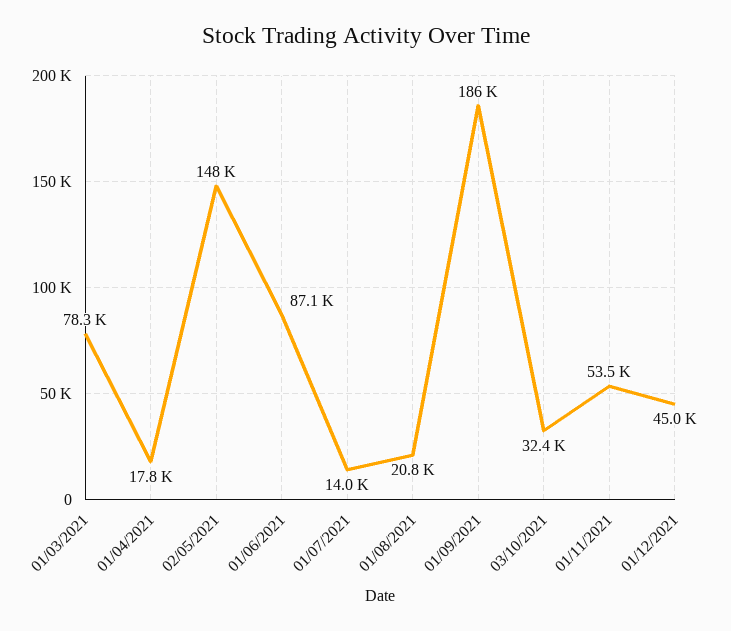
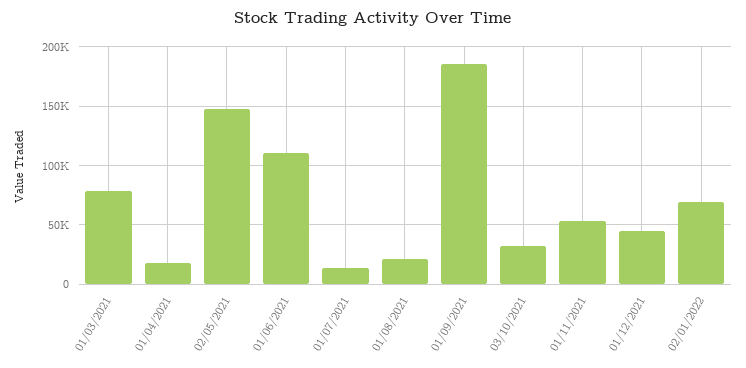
01/06/2021: 87100 -> 110000
02/01/2022: none -> 70000

